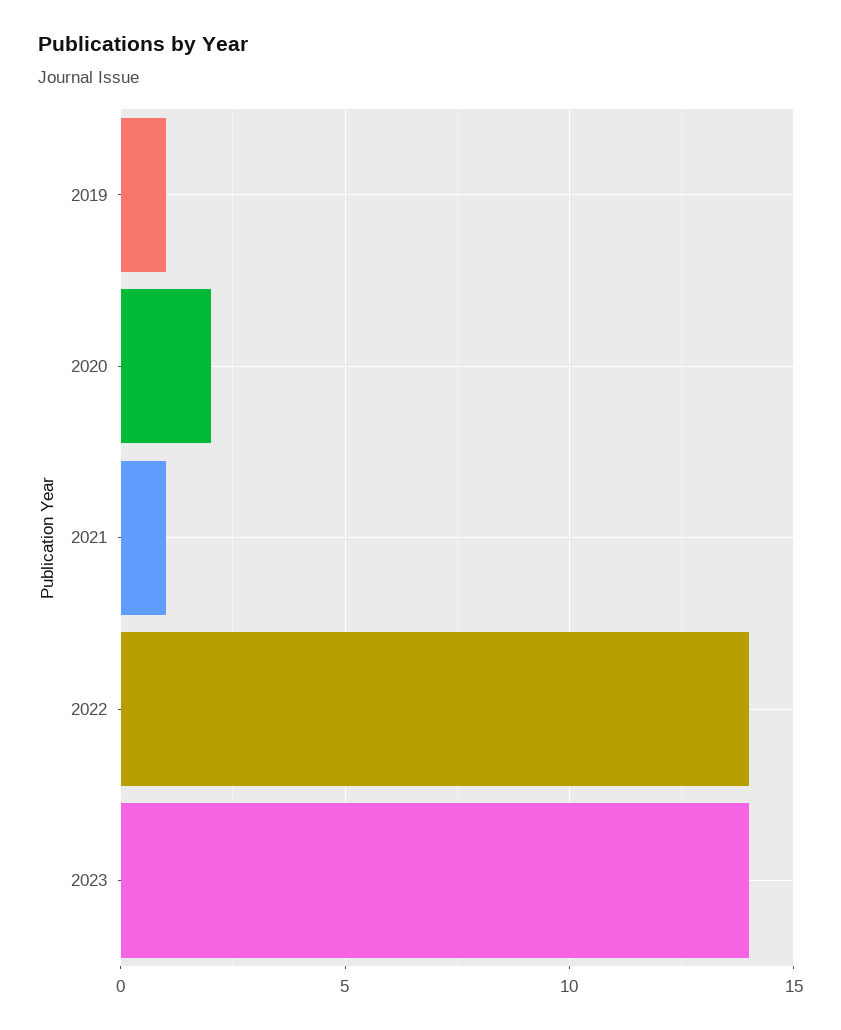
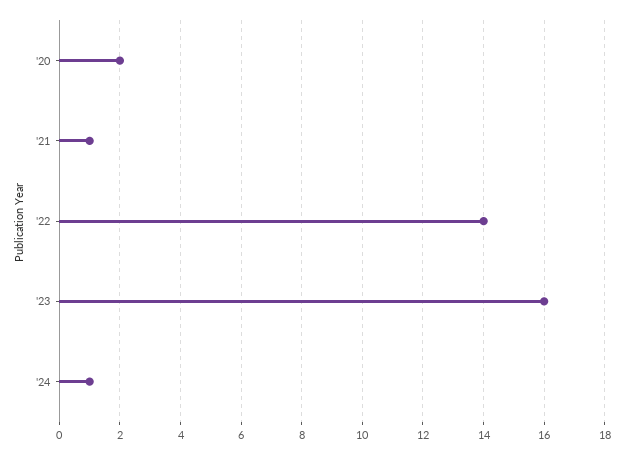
2019: 1 -> none
2023: 14 -> 16
'24: none -> 1

